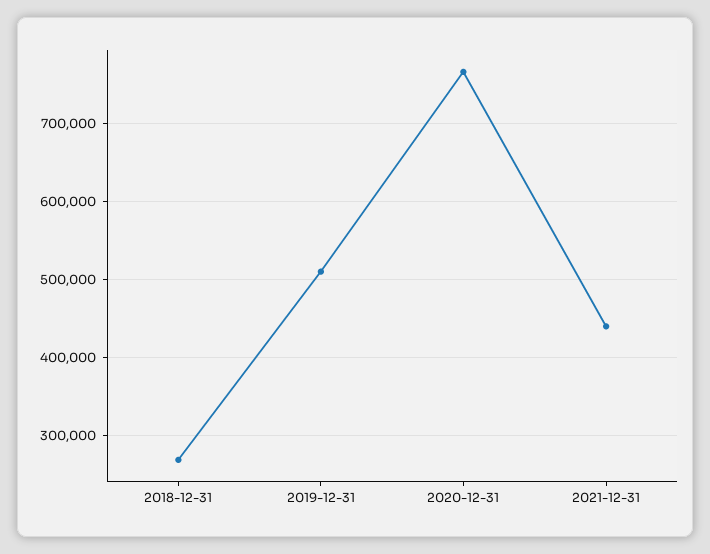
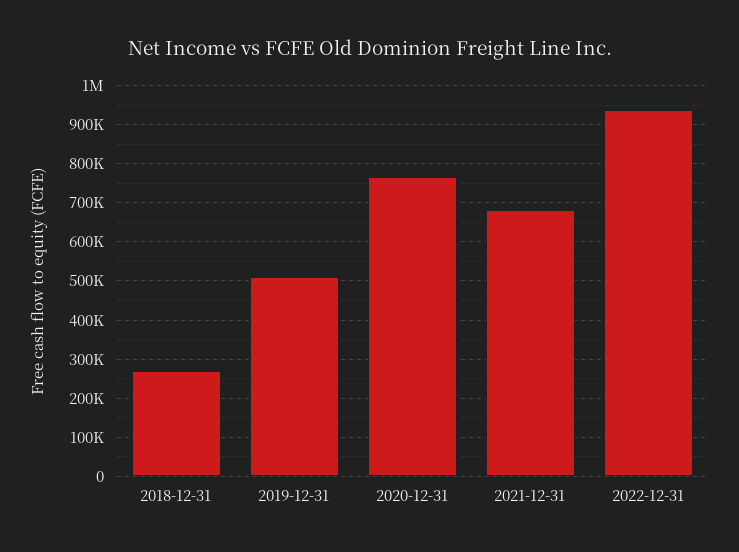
2021-12-31: 440000 -> 680000
2022-12-31: none -> 940000

